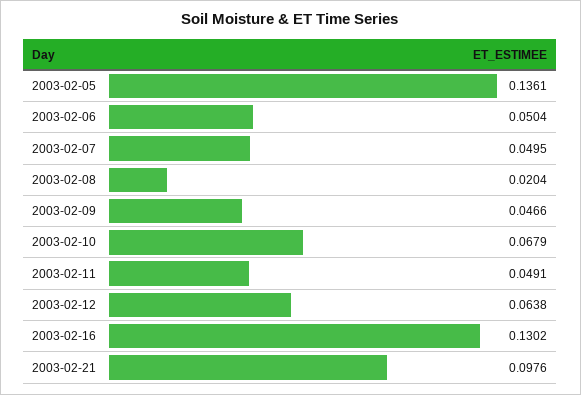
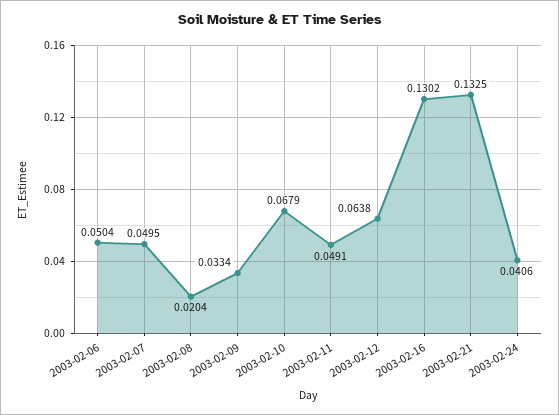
2003-02-05: 0.1361 -> none
2003-02-09: 0.0466 -> 0.0334
2003-02-21: 0.0976 -> 0.1325
2003-02-24: none -> 0.0406

